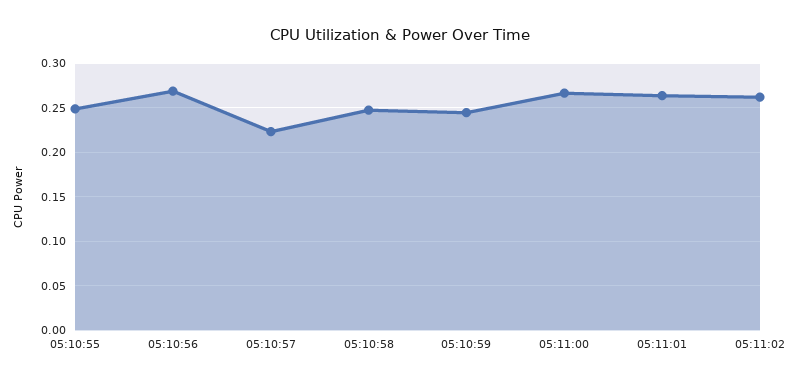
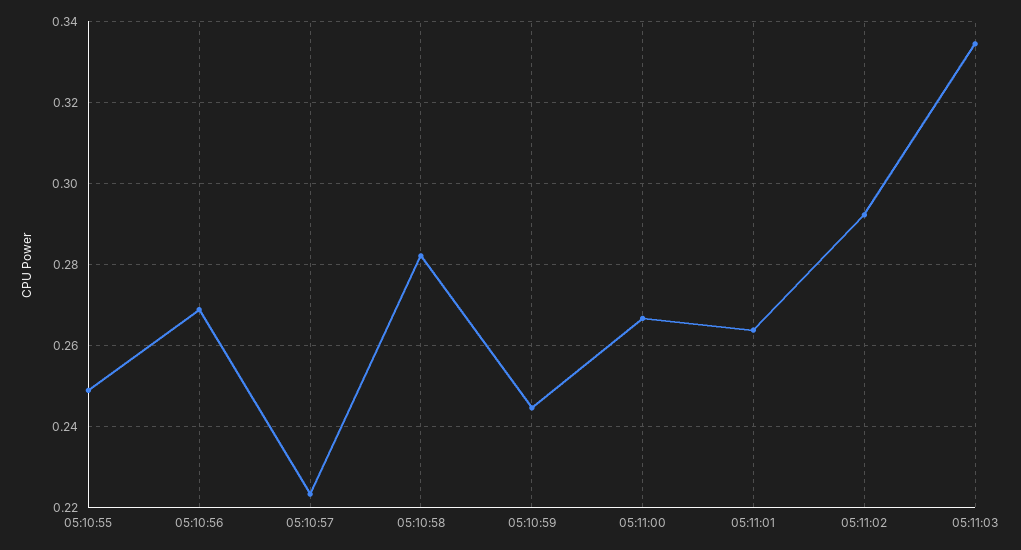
05:10:58: 0.25 -> 0.282
05:11:02: 0.26 -> 0.292
05:11:03: none -> 0.334

